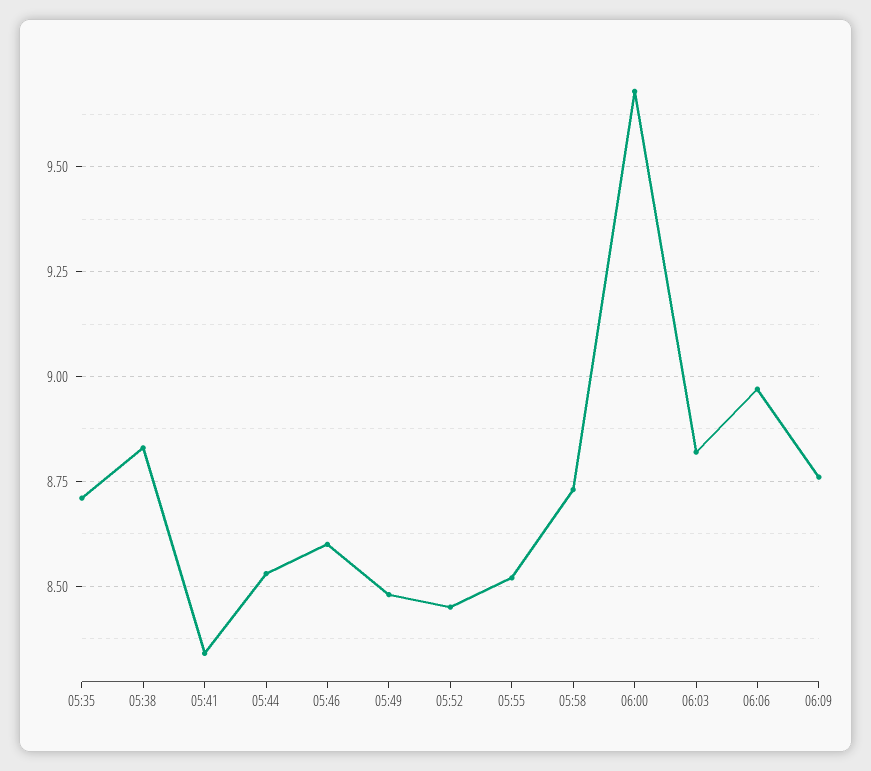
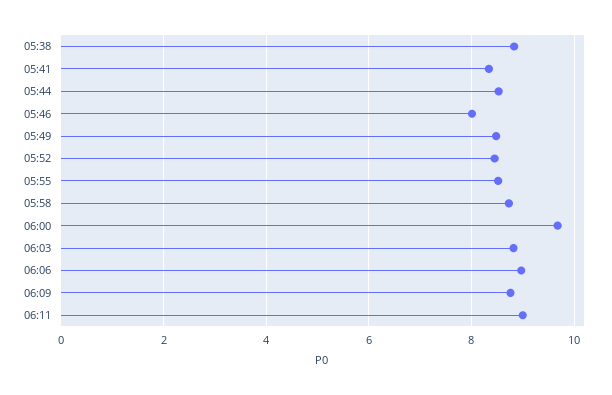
05:35: 8.7 -> none
05:46: 8.6 -> 8
06:11: none -> 9

